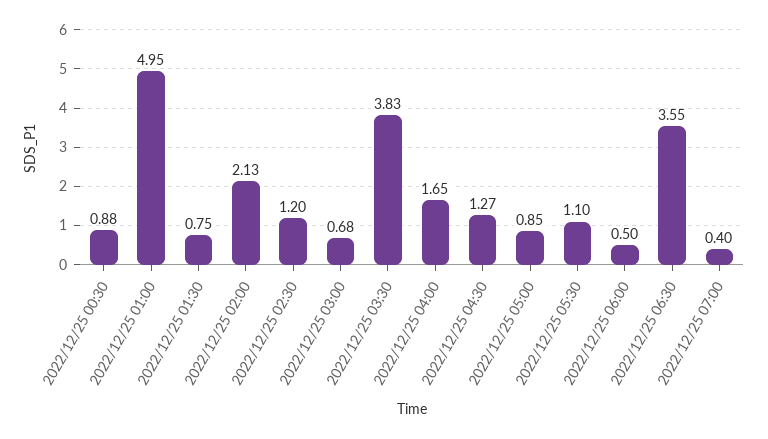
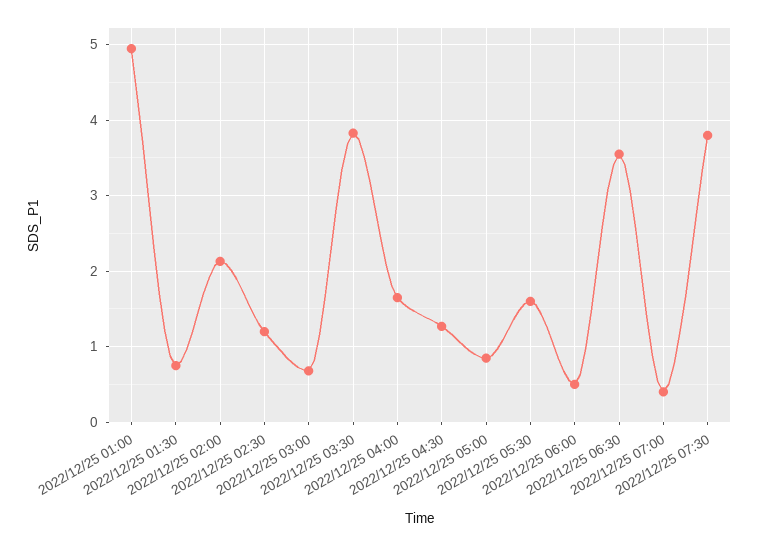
2022/12/25 00:30: 0.88 -> none
2022/12/25 05:30: 1.1 -> 1.6
2022/12/25 07:30: none -> 3.8

